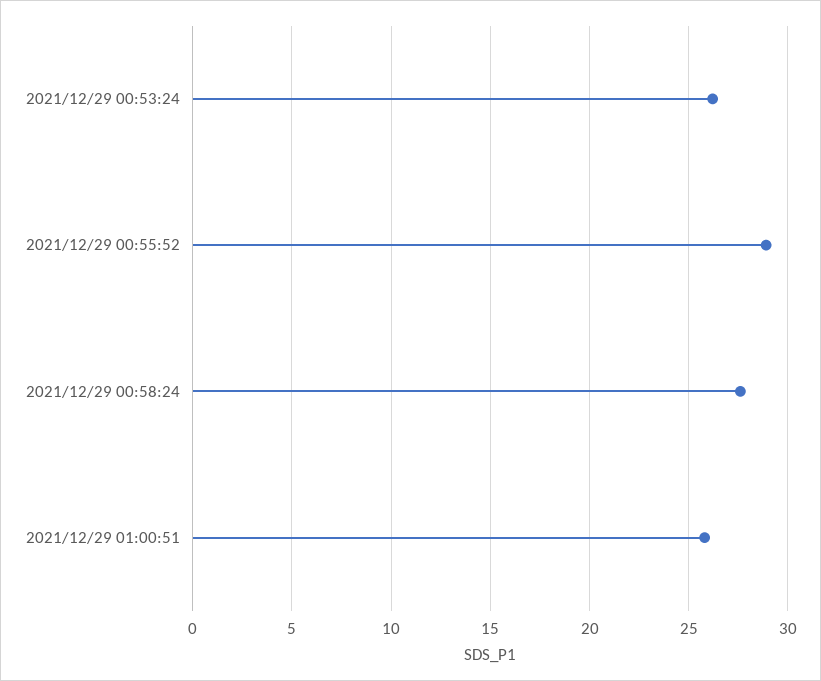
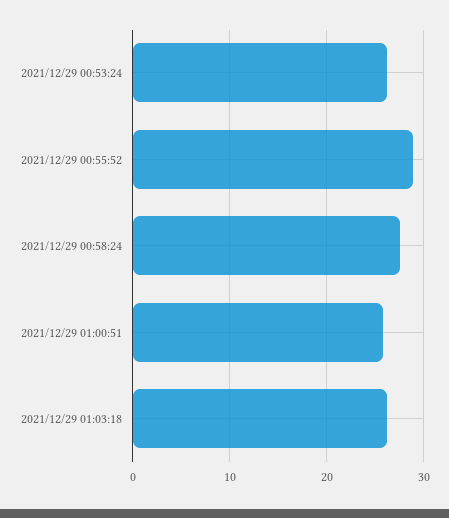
2021/12/29 01:03:18: none -> 26

